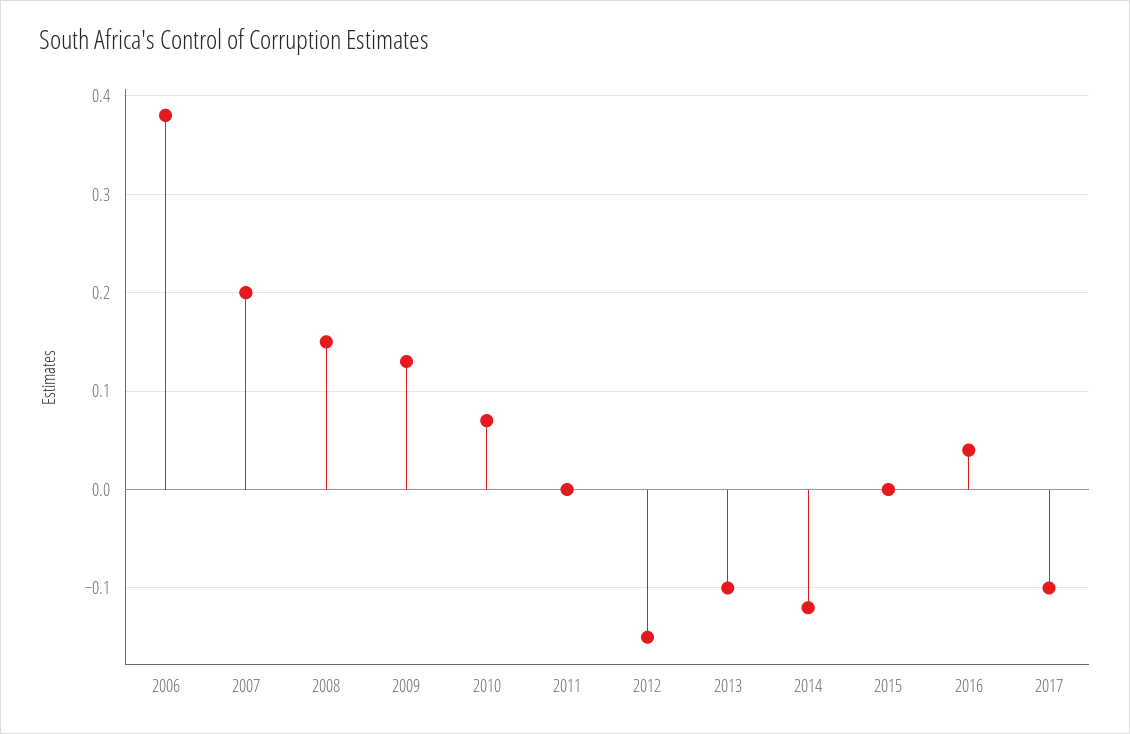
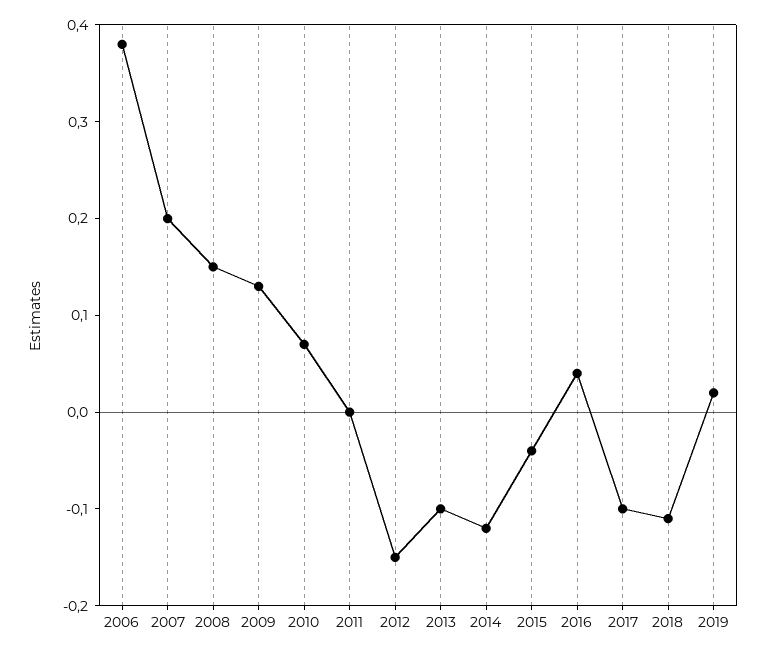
2015: 0 -> -0.04
2018: none -> -0.11
2019: none -> 0.02

